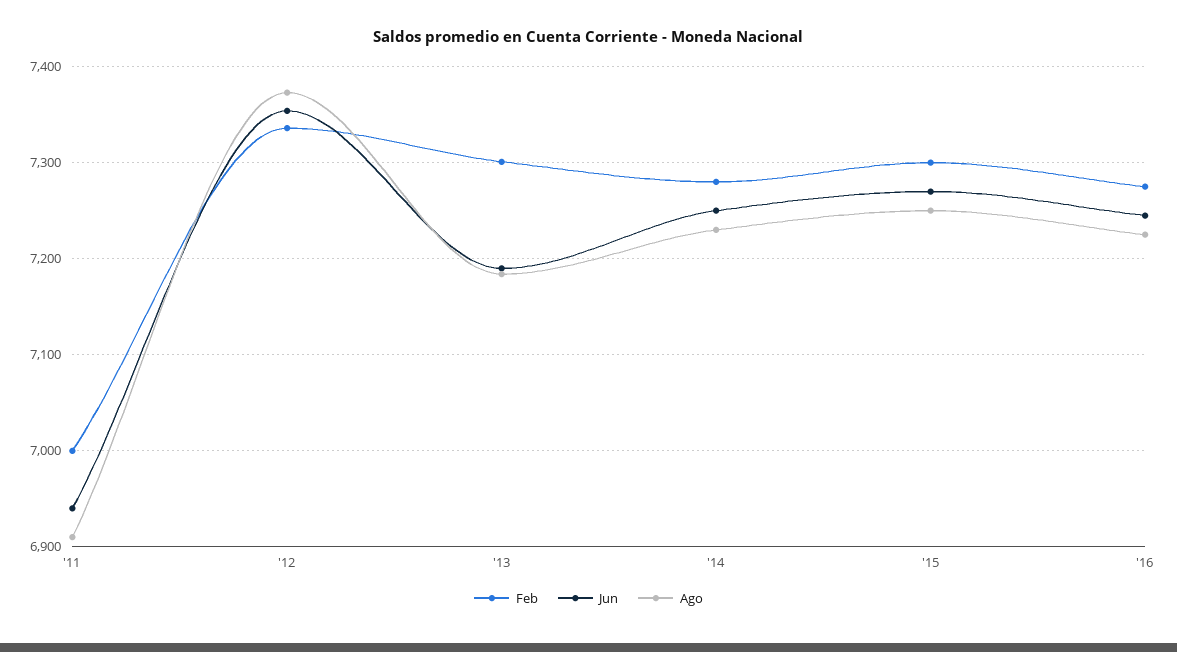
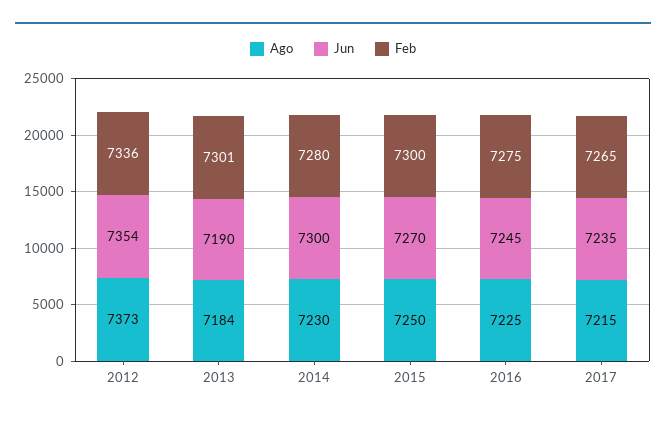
Feb, '11: 7000 -> none
Jun, '11: 6940 -> none
Ago, '11: 6910 -> none
Jun, '14: 7250 -> 7300
Ago, 2017: none -> 7215
Jun, 2017: none -> 7235
Feb, 2017: none -> 7265

